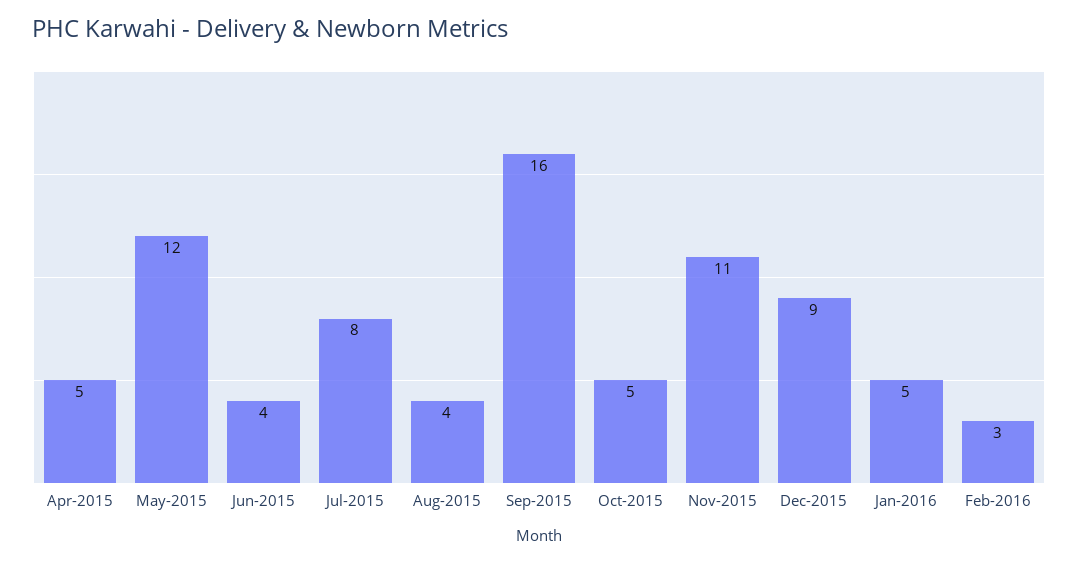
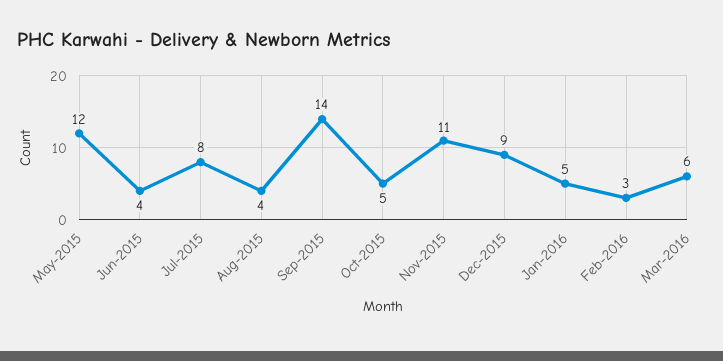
Apr-2015: 5 -> none
Sep-2015: 16 -> 14
Mar-2016: none -> 6

